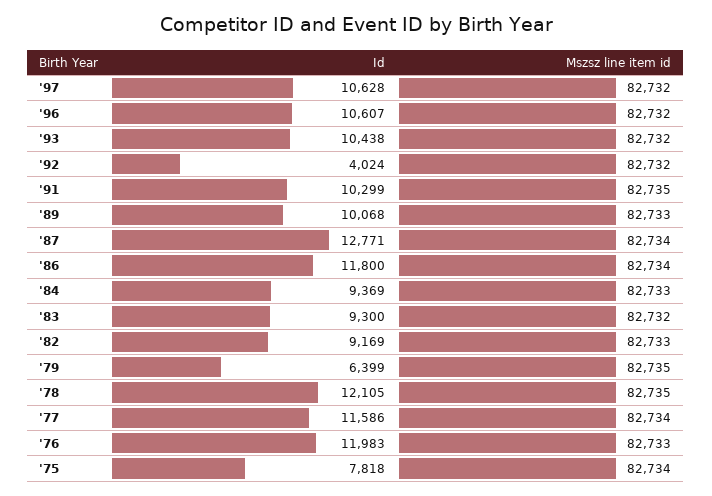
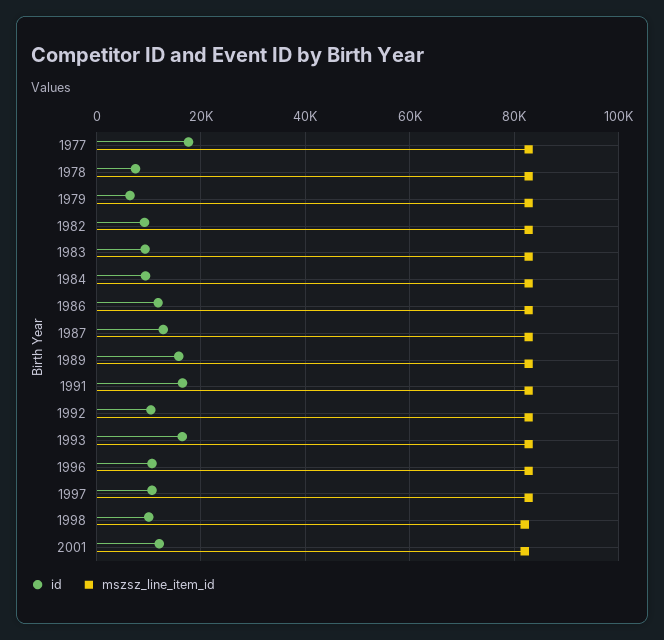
Id, '93: 10438 -> 16000
Id, '92: 4024 -> 10000
Id, '91: 10299 -> 16000
Id, '89: 10068 -> 16000
Id, '78: 12105 -> 8000
Id, '77: 11586 -> 18000
Id, '76: 11983 -> none
Mszsz line item id, '76: 82733 -> none
Id, '75: 7818 -> none
Mszsz line item id, '75: 82734 -> none
Id, 1998: none -> 10000
Mszsz line item id, 1998: none -> 82000
Id, 2001: none -> 12000
Mszsz line item id, 2001: none -> 82000

